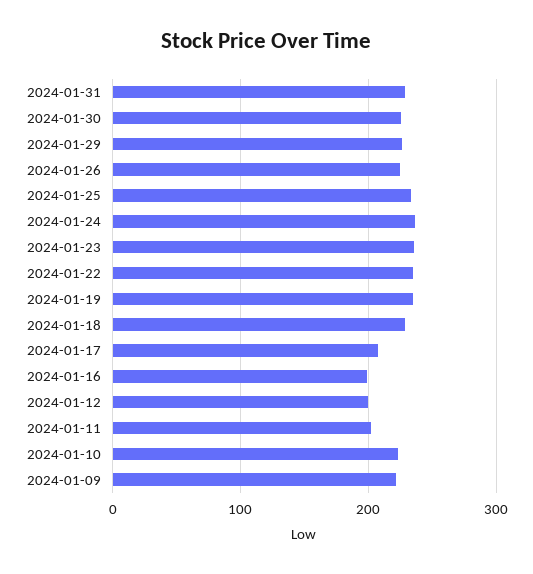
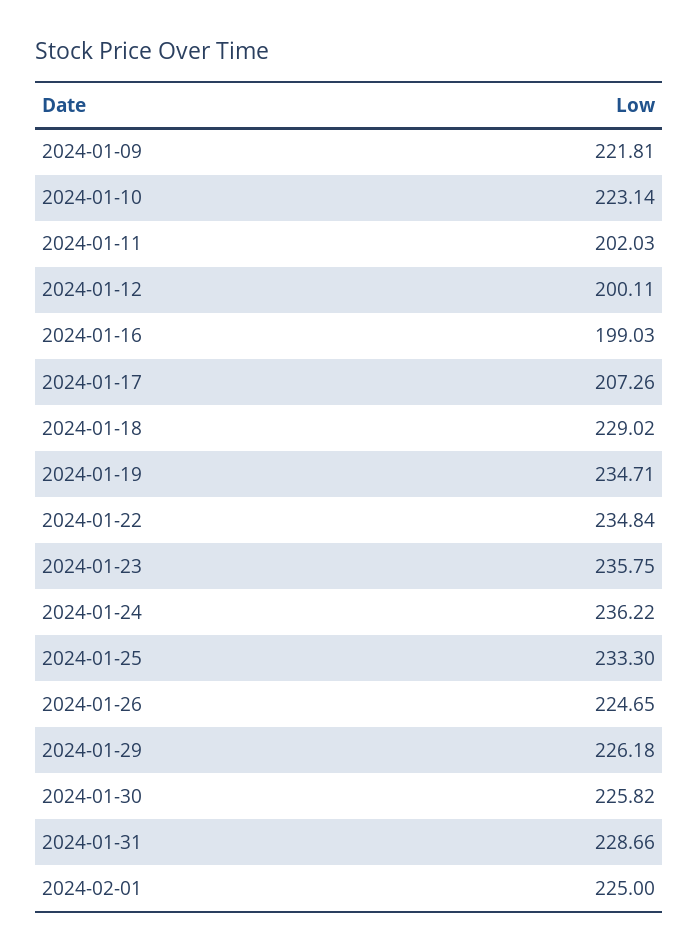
2024-02-01: none -> 225

